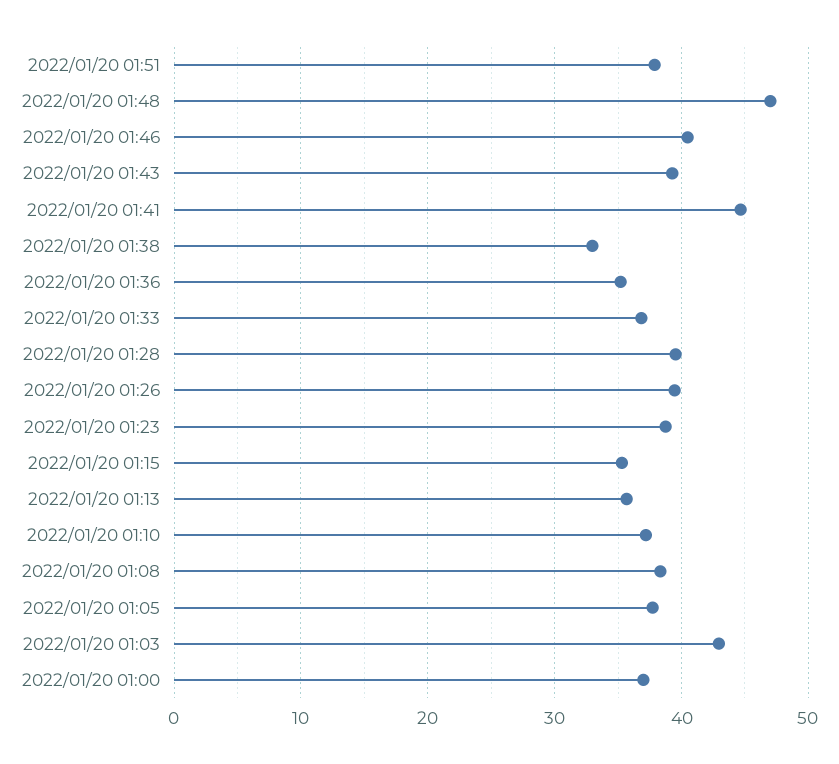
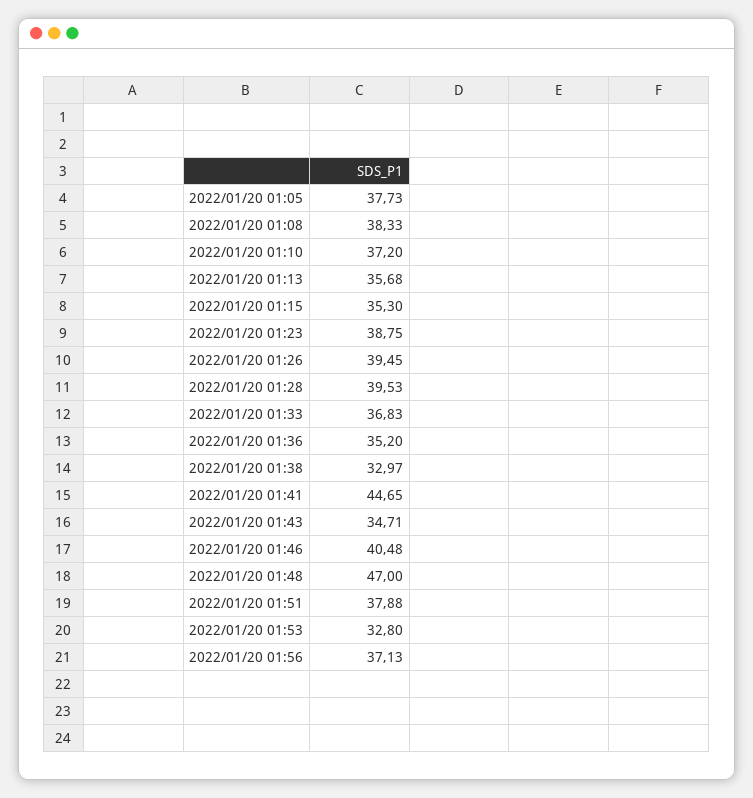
2022/01/20 01:43: 39 -> 34.71
2022/01/20 01:03: 43 -> none
2022/01/20 01:00: 37 -> none
2022/01/20 01:53: none -> 32.8
2022/01/20 01:56: none -> 37.13

